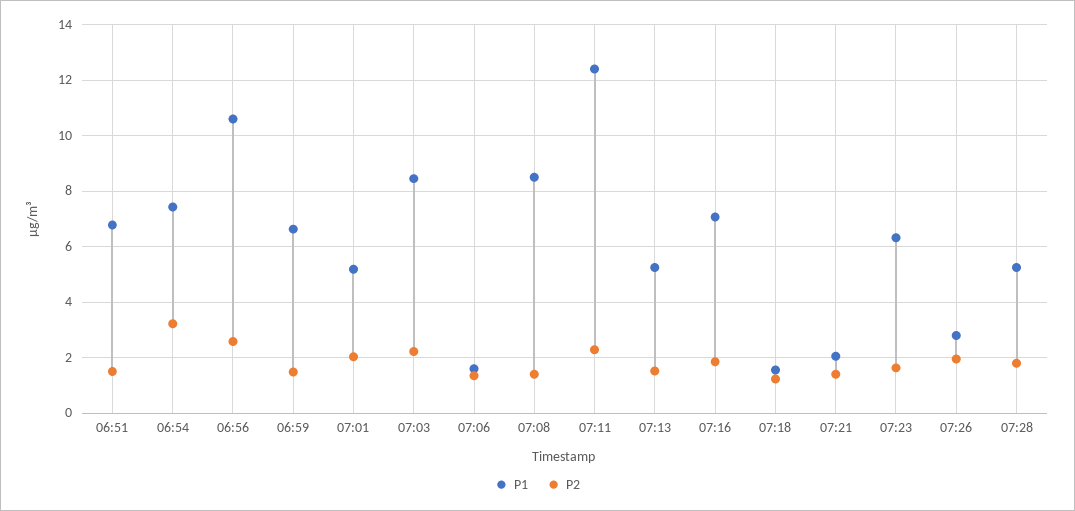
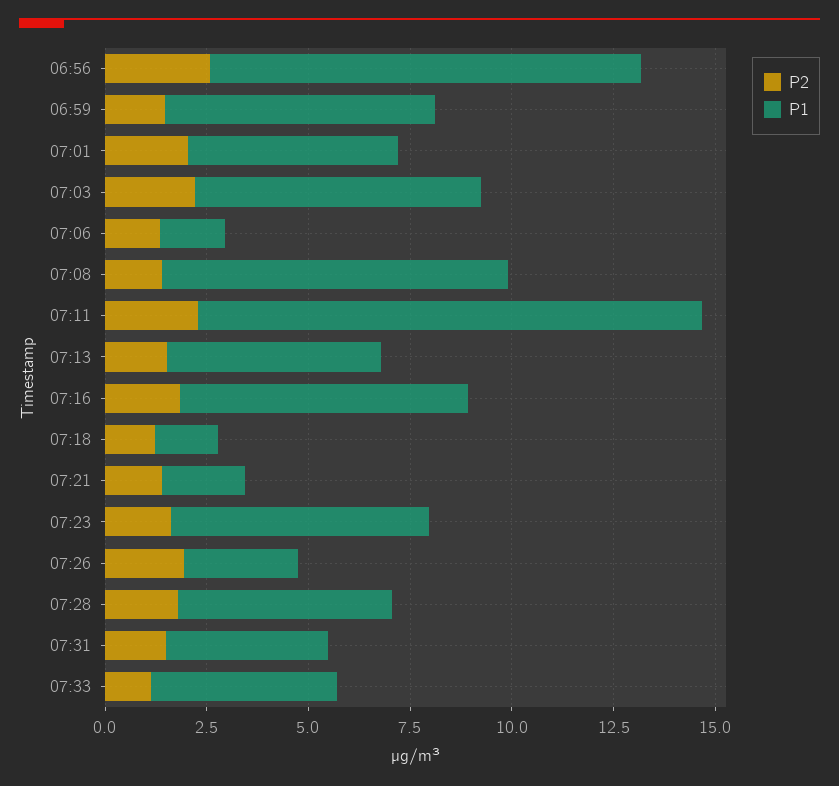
P1, 06:51: 6.75 -> none
P2, 06:51: 1.5 -> none
P1, 06:54: 7.5 -> none
P2, 06:54: 3.25 -> none
P1, 07:03: 8.5 -> 7
P2, 07:31: none -> 1.5
P1, 07:31: none -> 4
P2, 07:33: none -> 1
P1, 07:33: none -> 4.5

